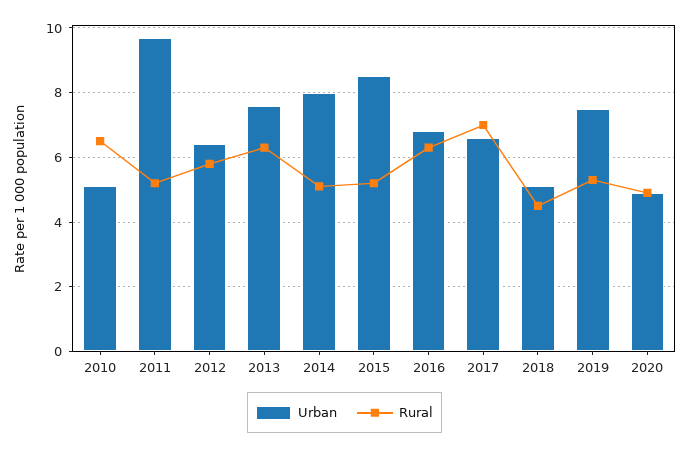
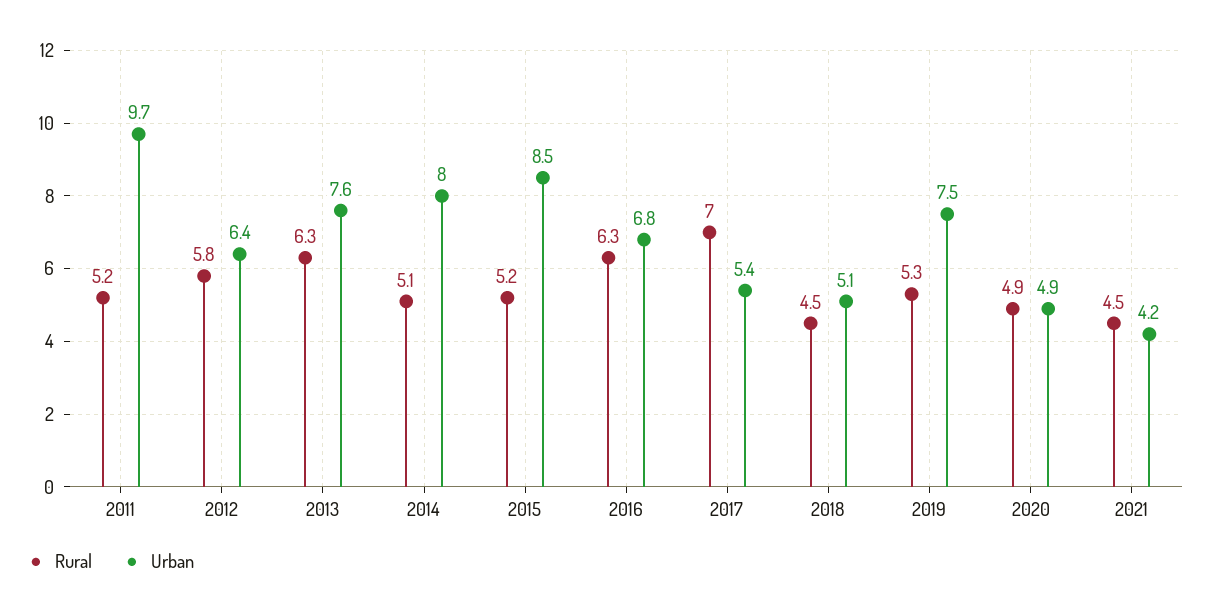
Urban, 2010: 5 -> none
Rural, 2010: 6.5 -> none
Urban, 2017: 6.5 -> 5.4
Rural, 2021: none -> 4.5
Urban, 2021: none -> 4.2

